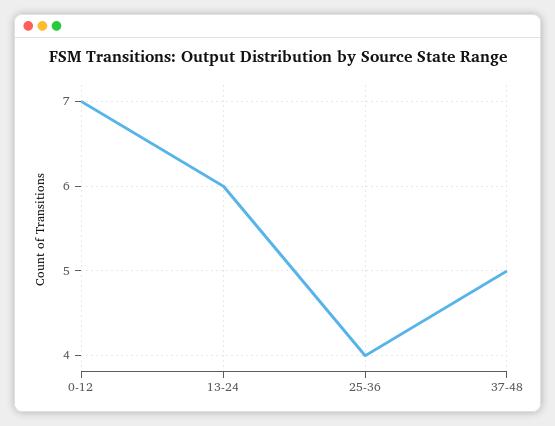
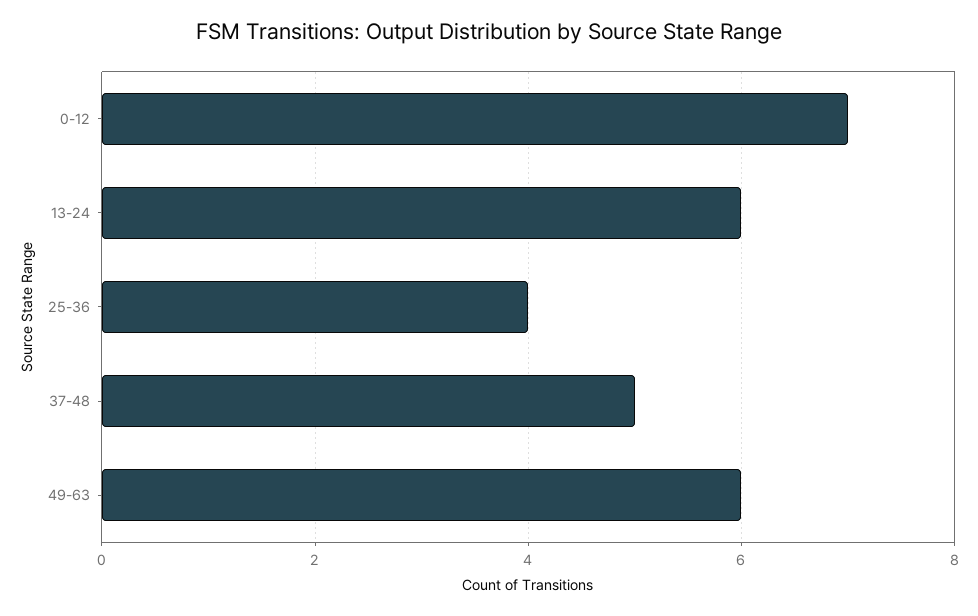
49-63: none -> 6

